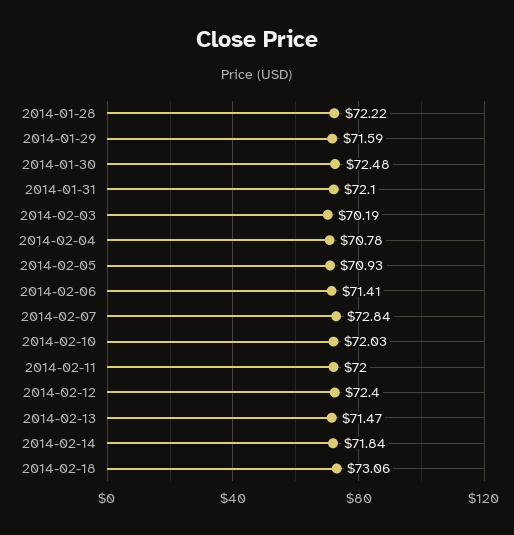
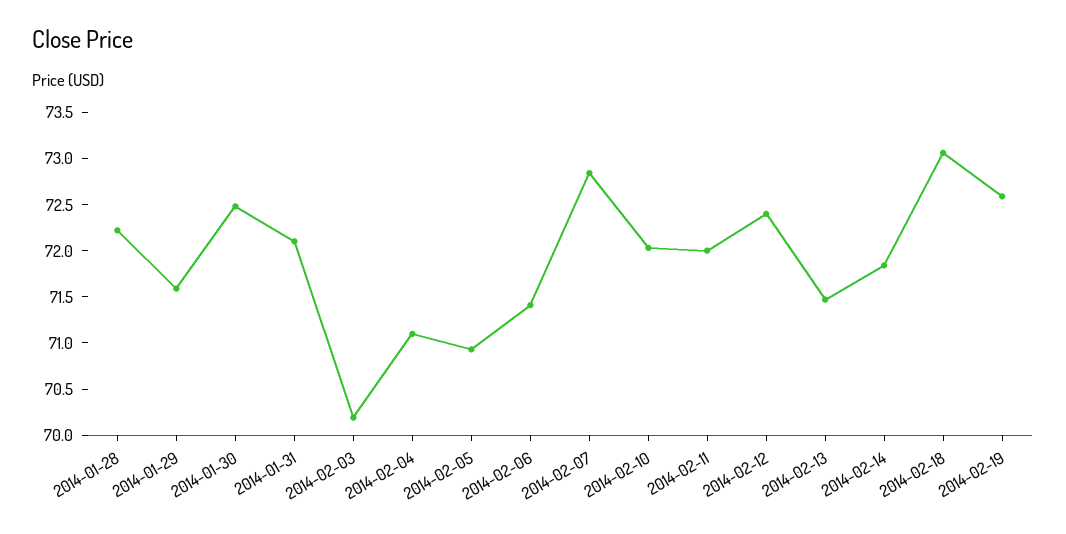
2014-02-04: 70.78 -> 71.1
2014-02-19: none -> 72.6

